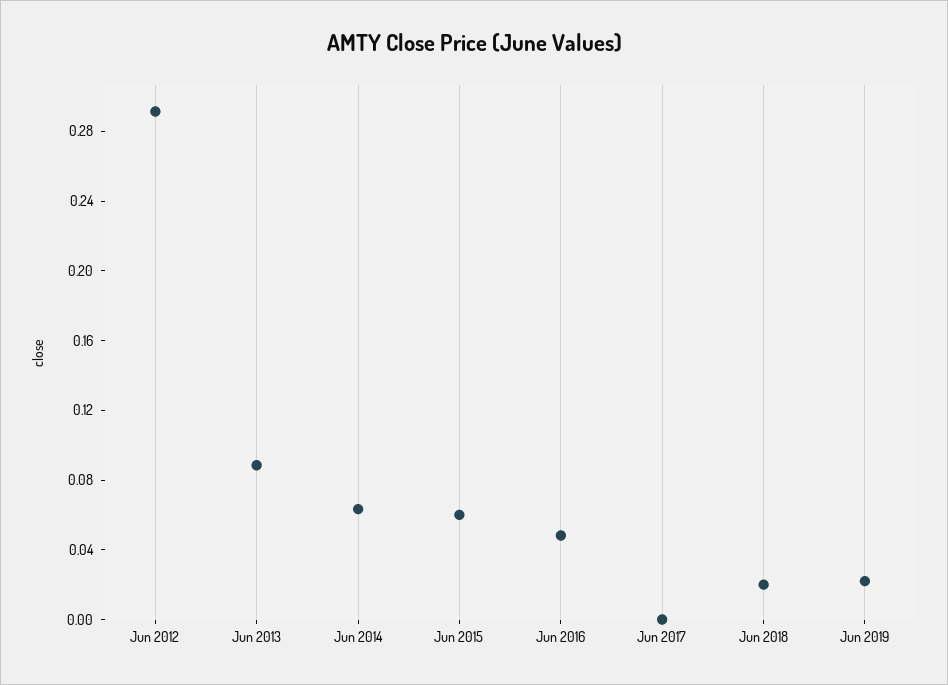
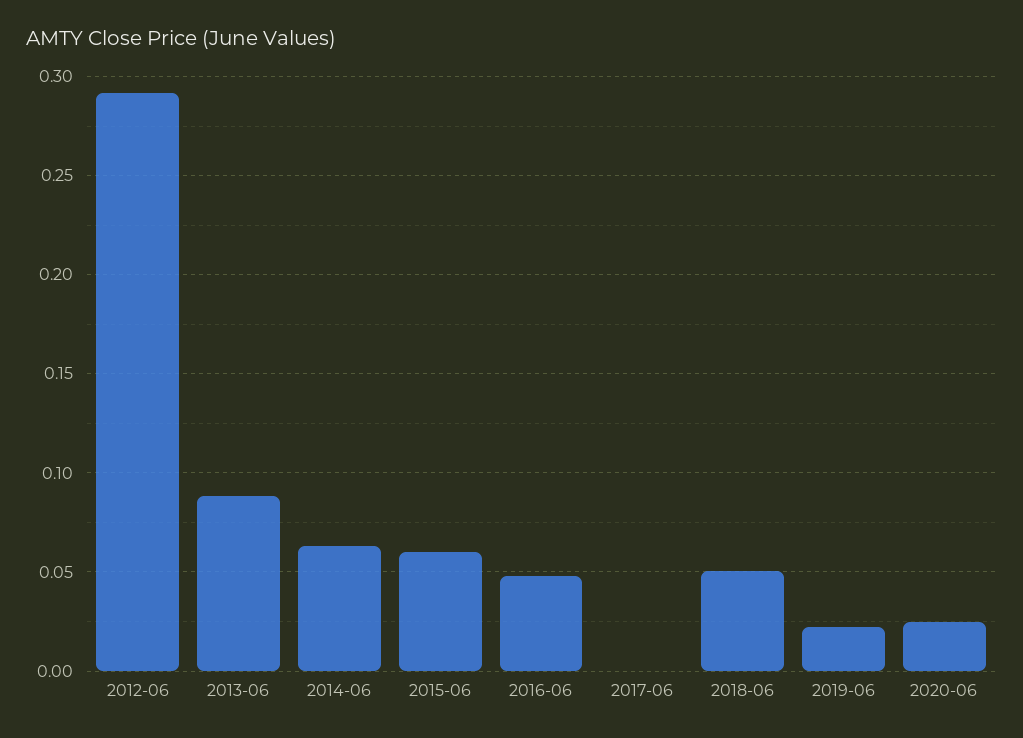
Jun 2018: 0.02 -> 0.05
2020-06: none -> 0.025

